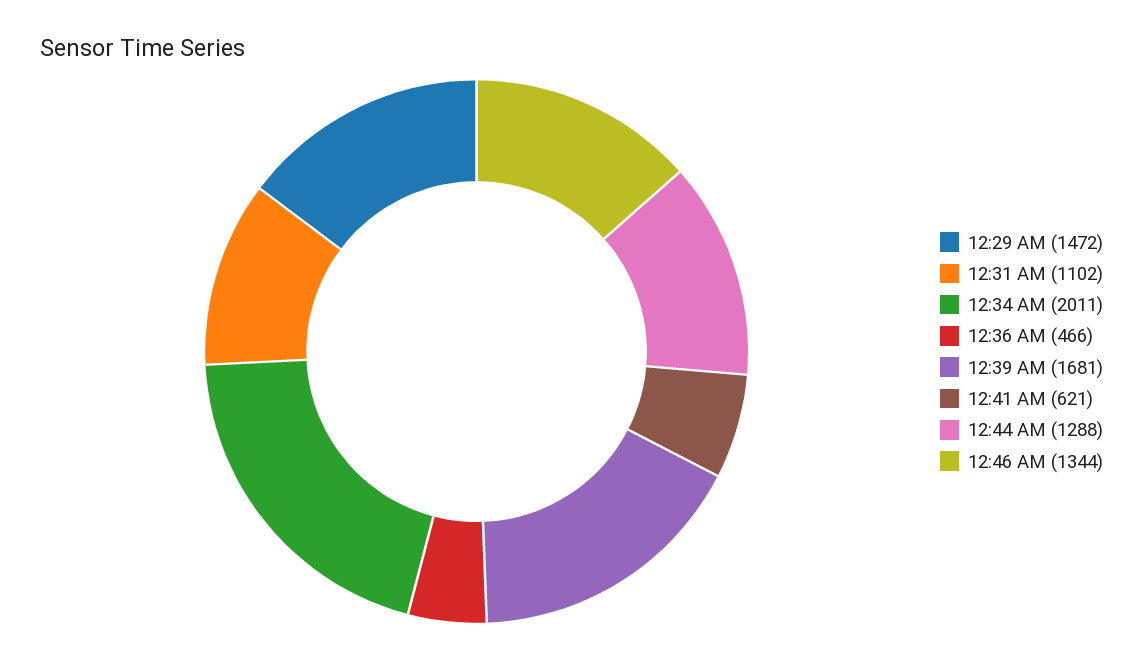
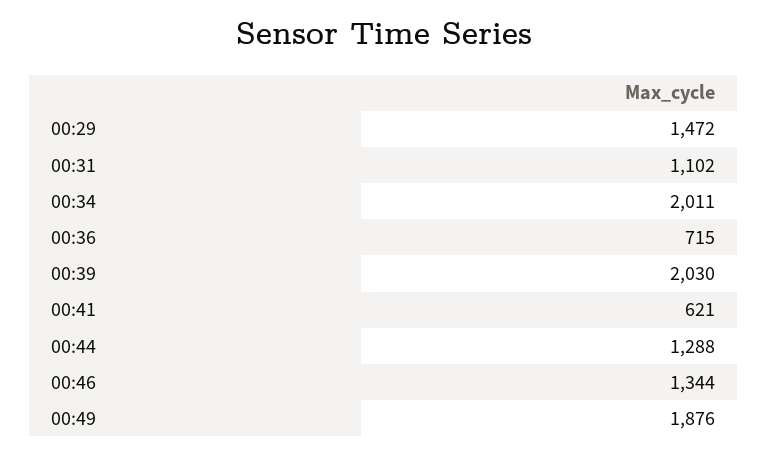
12:36 AM: 466 -> 715
12:39 AM: 1681 -> 2030
00:49: none -> 1876

